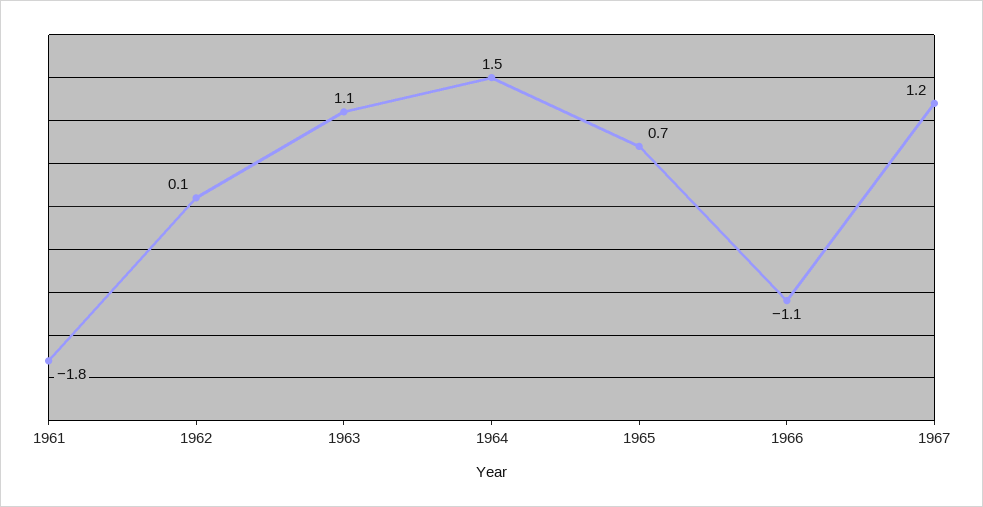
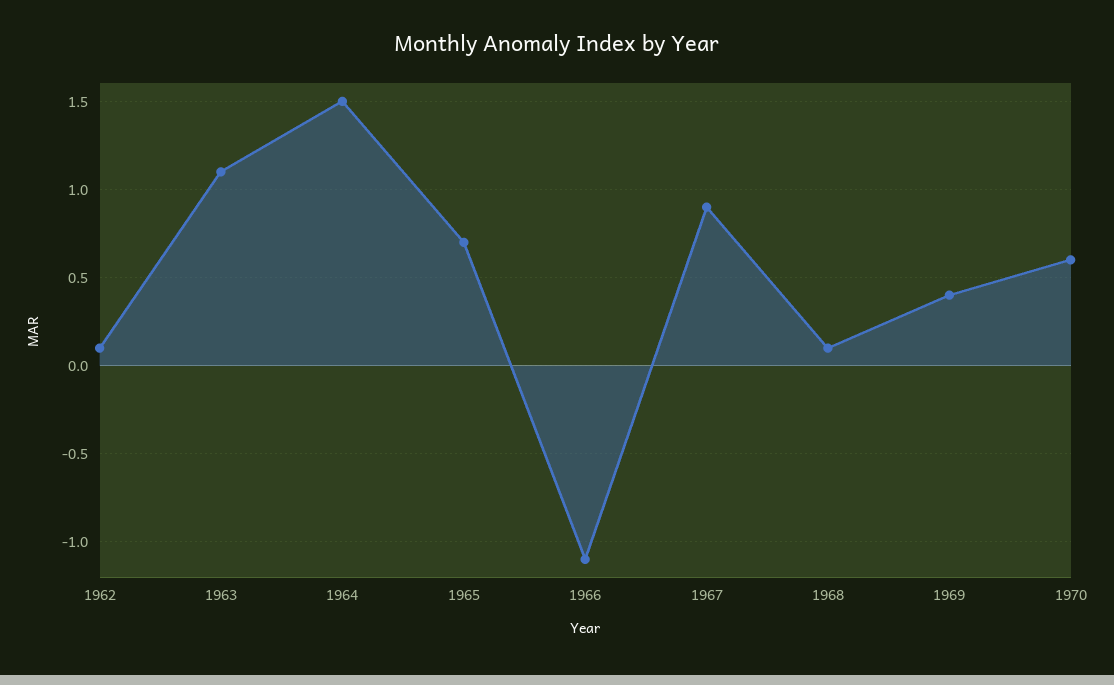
1961: -1.8 -> none
1967: 1.2 -> 0.9
1968: none -> 0.1
1969: none -> 0.4
1970: none -> 0.6

